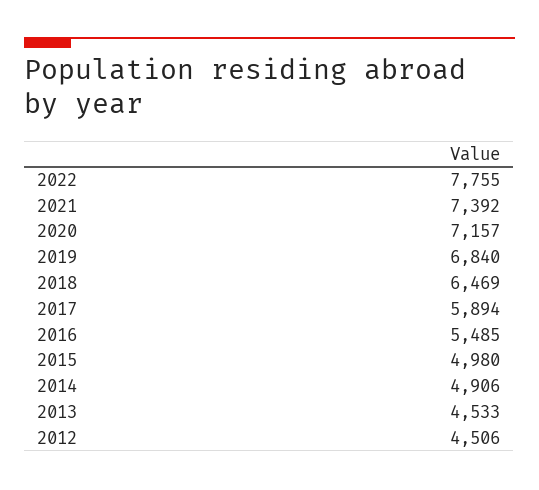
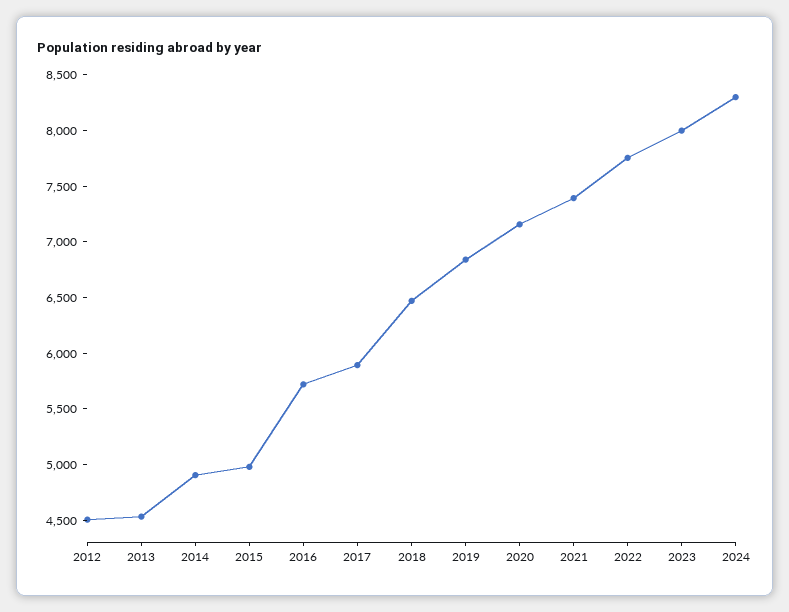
2016: 5485 -> 5700
2023: none -> 8000
2024: none -> 8300

